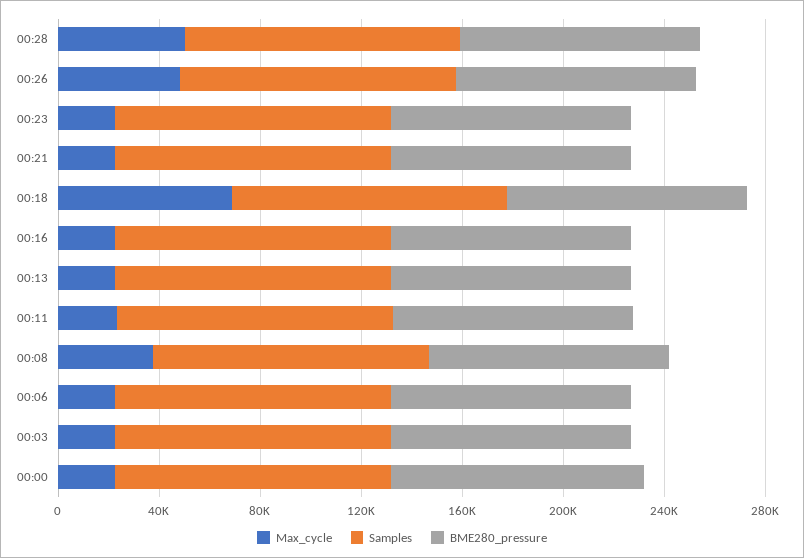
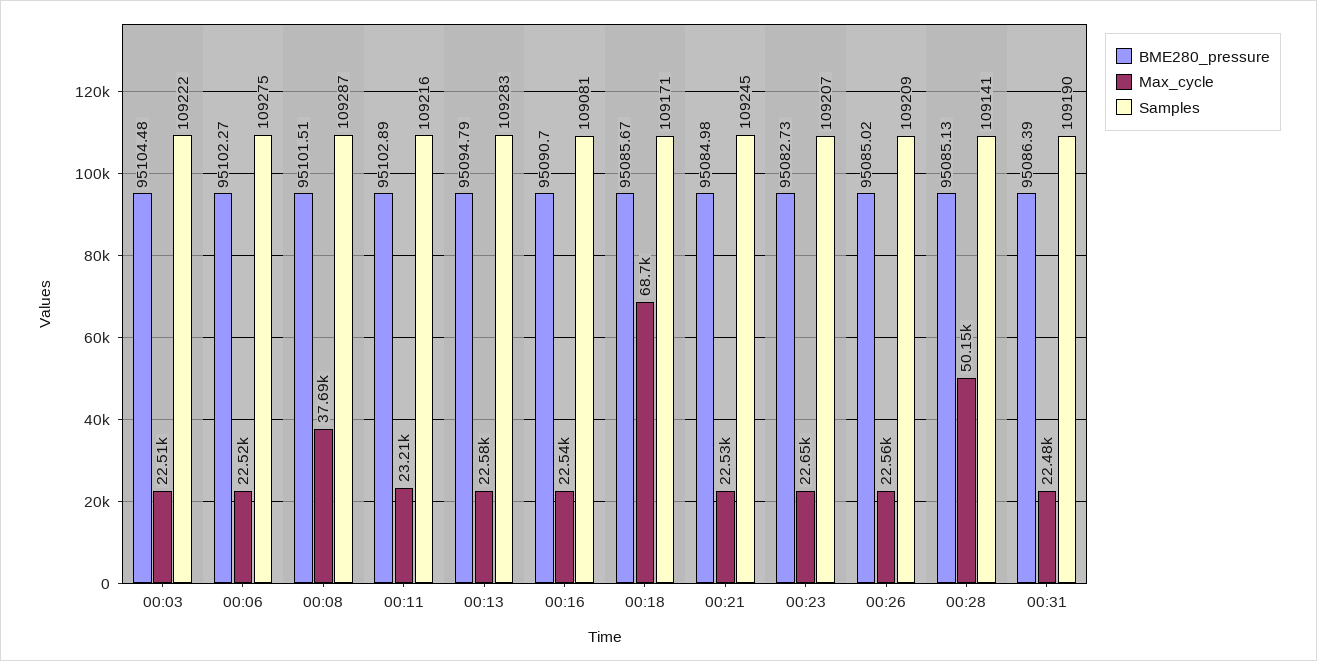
Max_cycle, 00:26: 50000 -> 22560
Max_cycle, 00:00: 20000 -> none
Samples, 00:00: 110000 -> none
BME280_pressure, 00:00: 100000 -> none
BME280_pressure, 00:31: none -> 95086.39
Max_cycle, 00:31: none -> 22480
Samples, 00:31: none -> 109190

